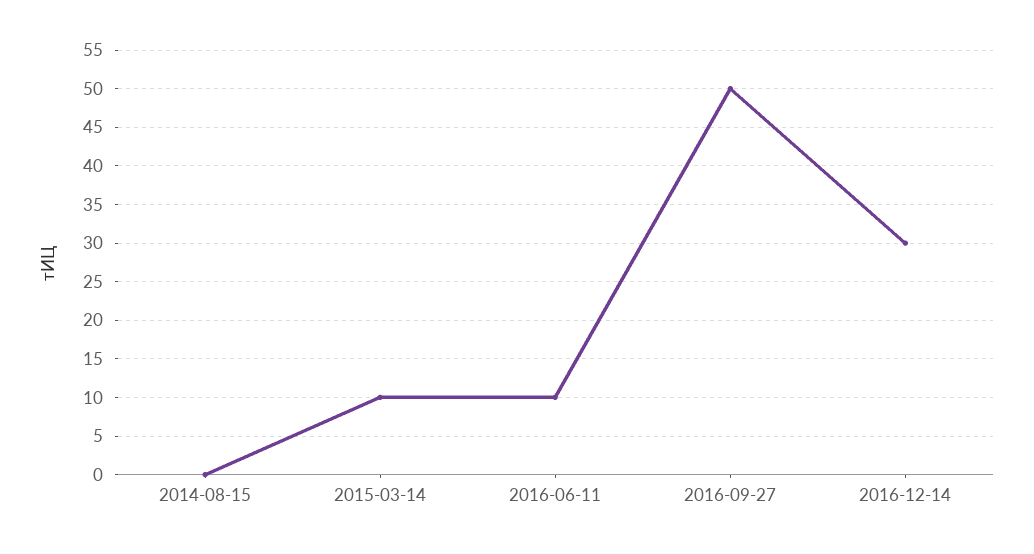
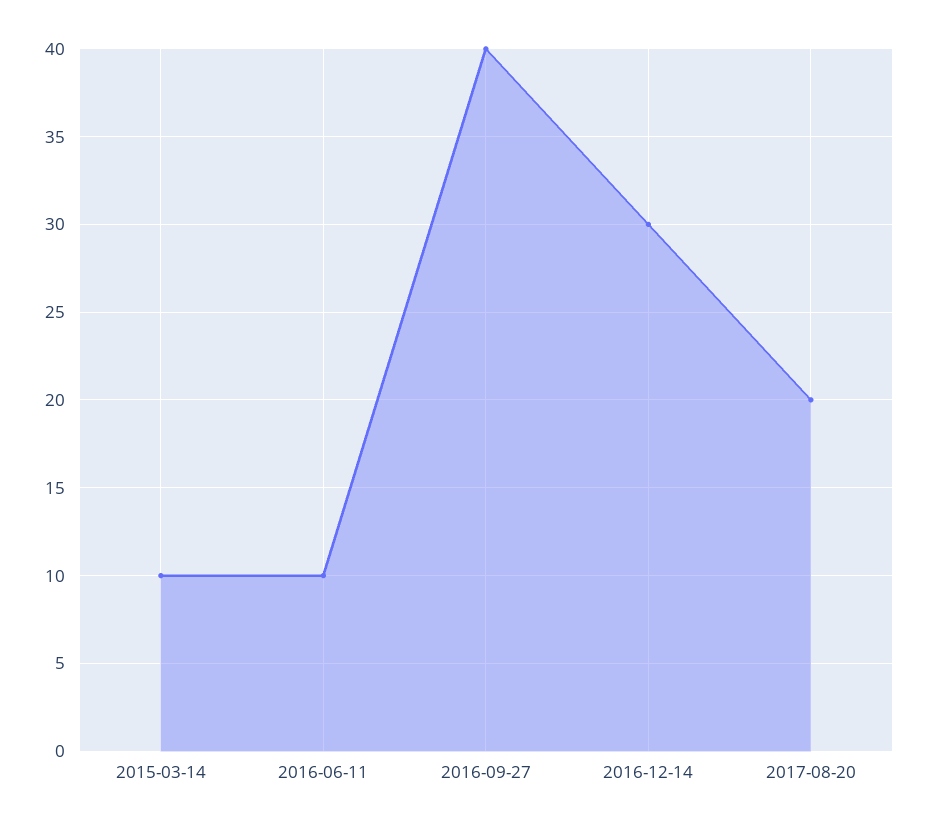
2014-08-15: 0 -> none
2016-09-27: 50 -> 40
2017-08-20: none -> 20

